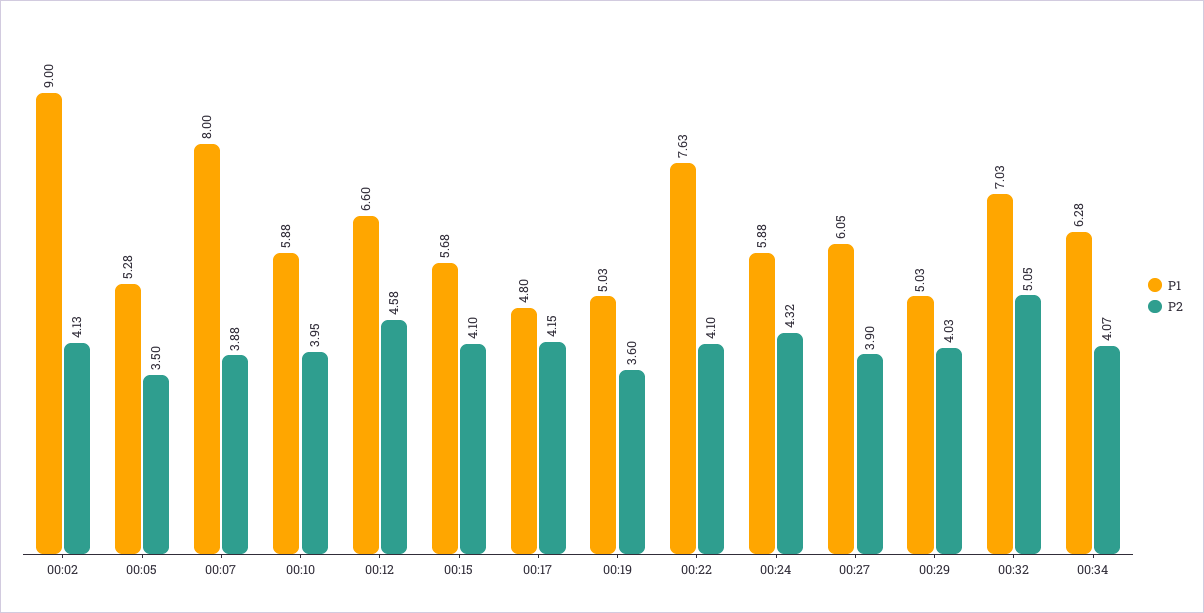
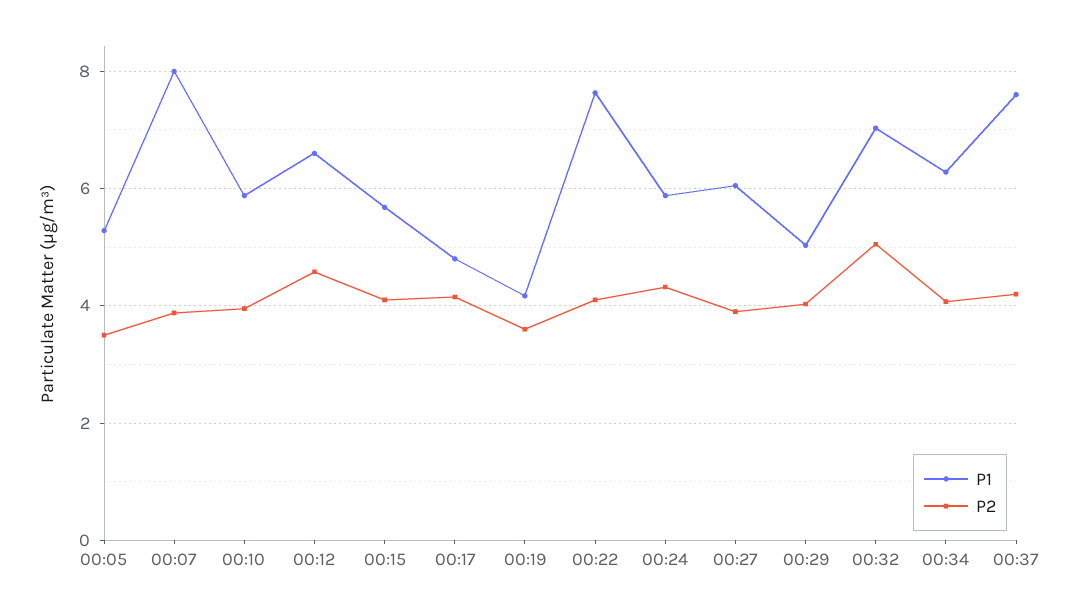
P1, 00:02: 9 -> none
P2, 00:02: 4.13 -> none
P1, 00:19: 5.03 -> 4.2
P1, 00:37: none -> 7.6
P2, 00:37: none -> 4.2

